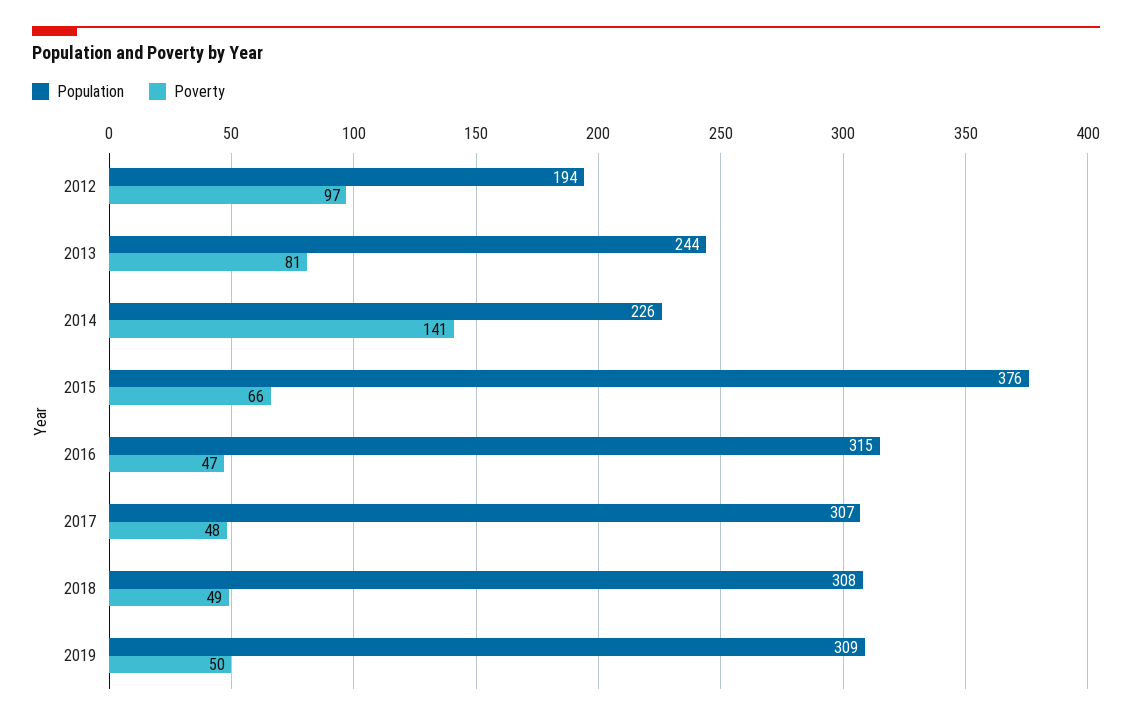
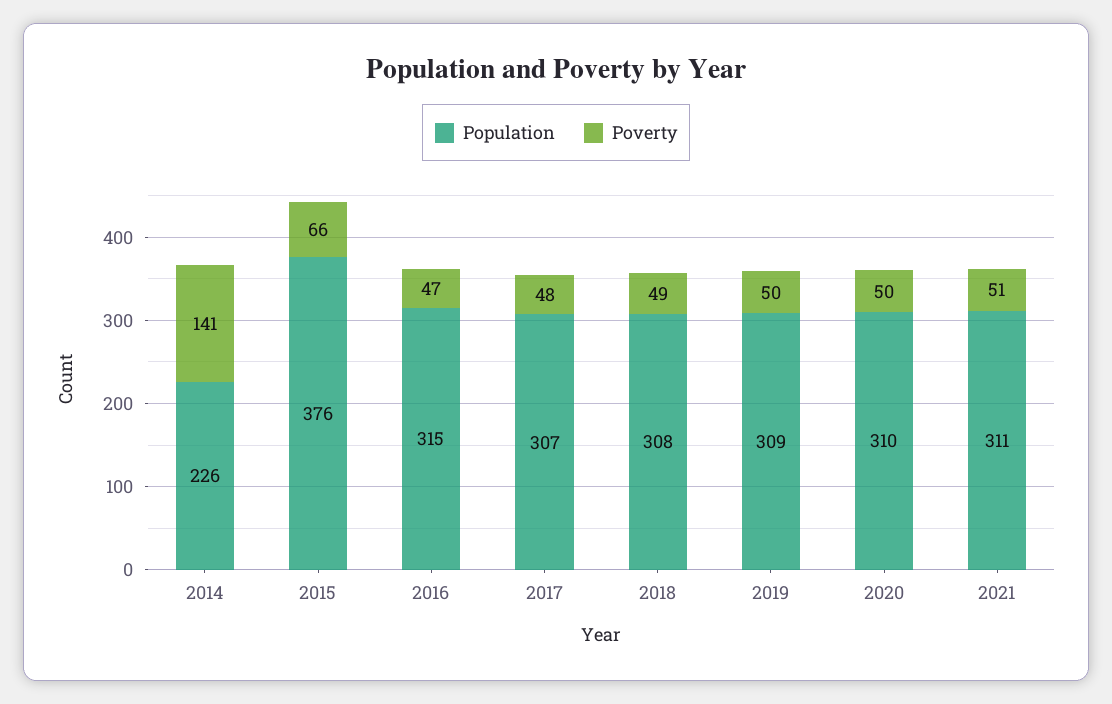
Population, 2012: 194 -> none
Poverty, 2012: 97 -> none
Population, 2013: 244 -> none
Poverty, 2013: 81 -> none
Population, 2020: none -> 310
Poverty, 2020: none -> 50
Population, 2021: none -> 311
Poverty, 2021: none -> 51

